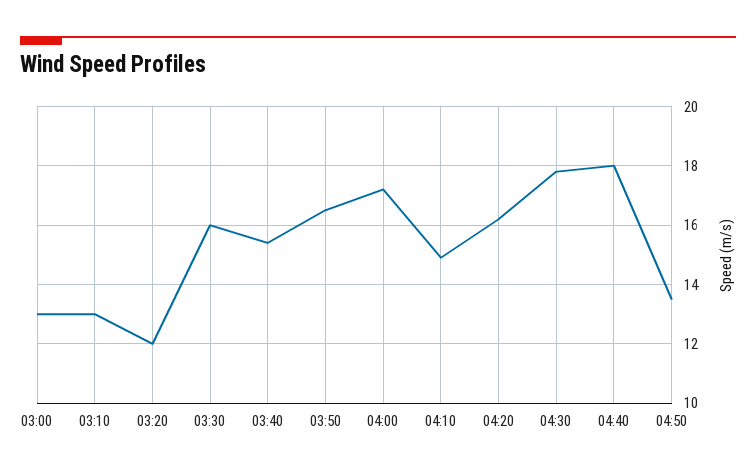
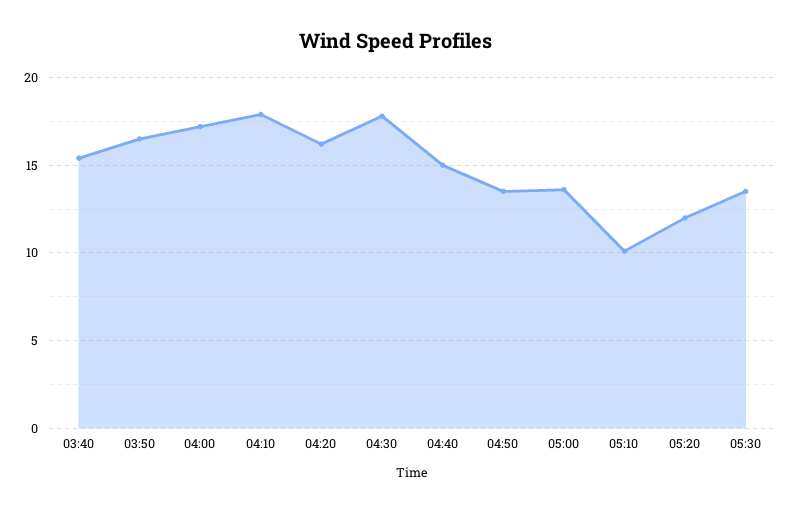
03:00: 13 -> none
03:10: 13 -> none
03:20: 12 -> none
03:30: 16 -> none
04:10: 15 -> 18
04:40: 18 -> 15
05:00: none -> 13.5
05:10: none -> 10
05:20: none -> 12
05:30: none -> 13.5

